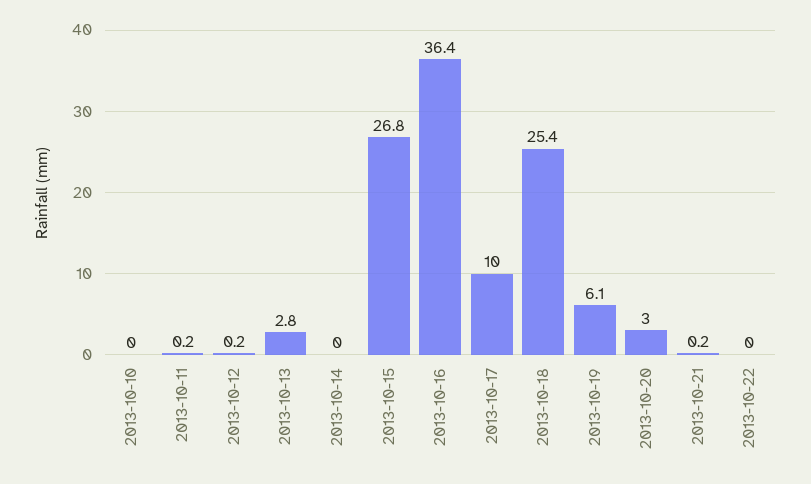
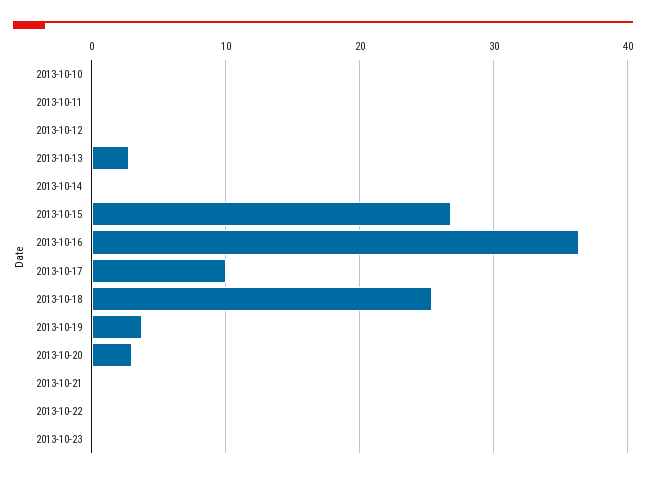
2013-10-19: 6.1 -> 4
2013-10-23: none -> 0

